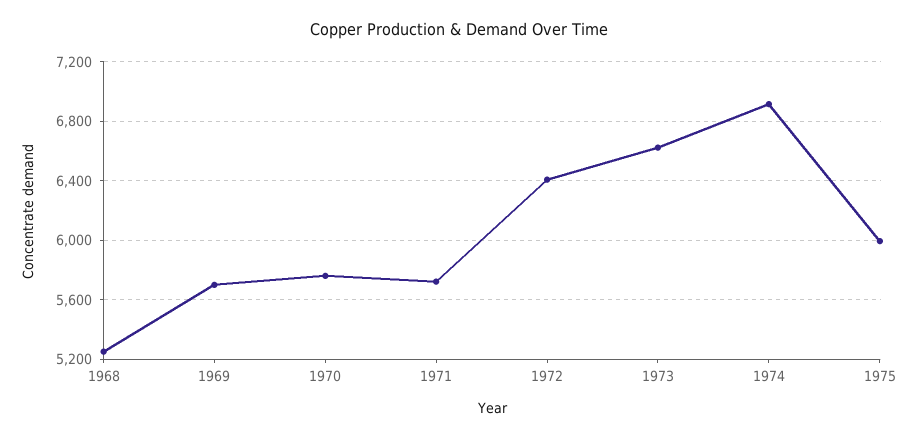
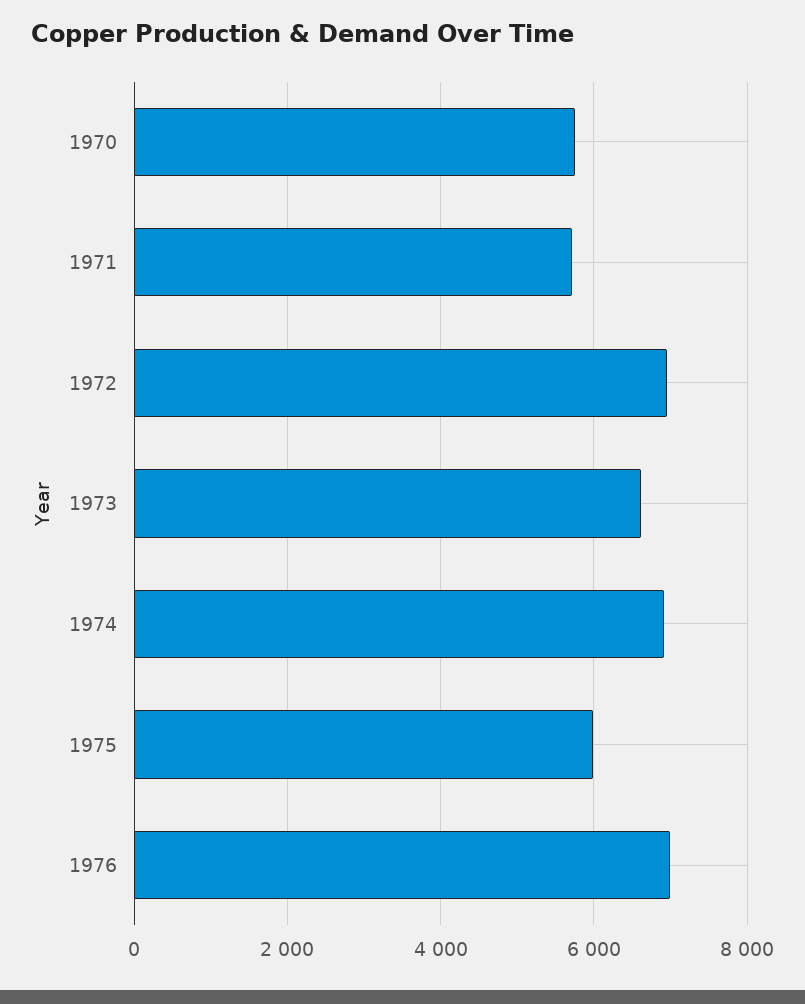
1968: 5250 -> none
1969: 5700 -> none
1972: 6400 -> 7000
1976: none -> 7000

